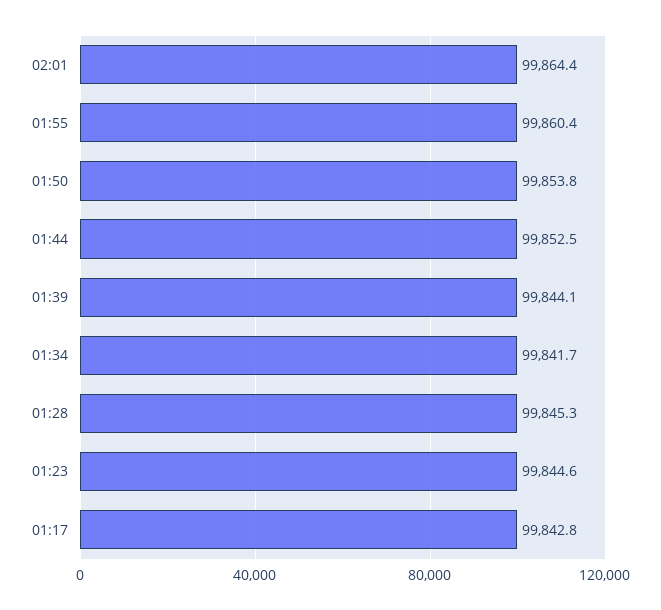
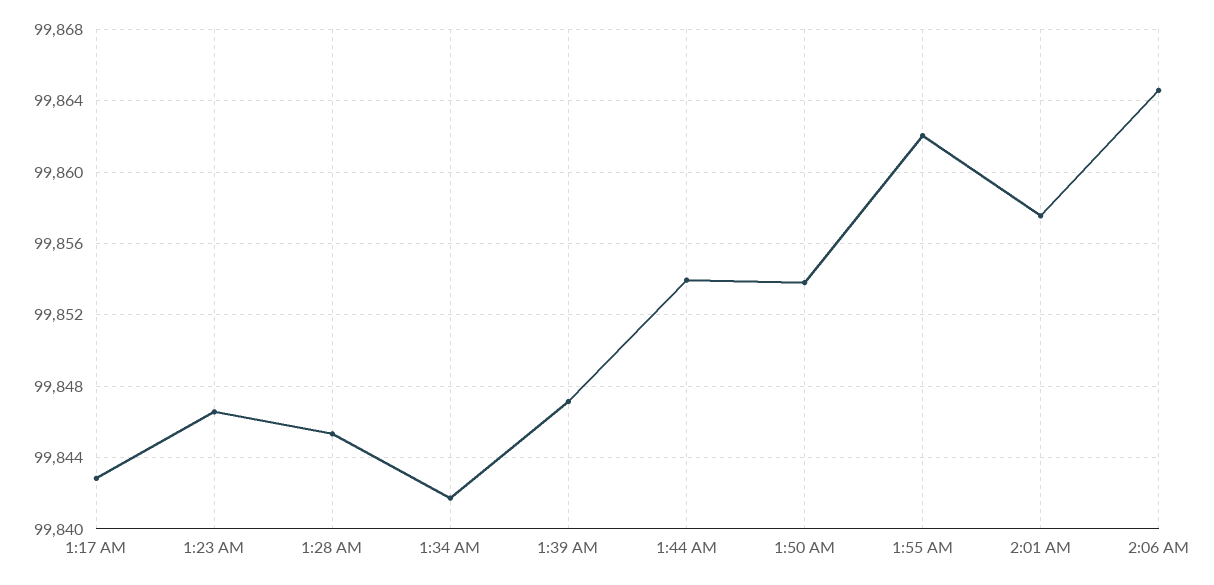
02:01: 99864.4 -> 99857.5
01:55: 99860.4 -> 99862
01:44: 99852.5 -> 99854
01:39: 99844.1 -> 99847
01:23: 99844.6 -> 99846.5
2:06 AM: none -> 99864.5

